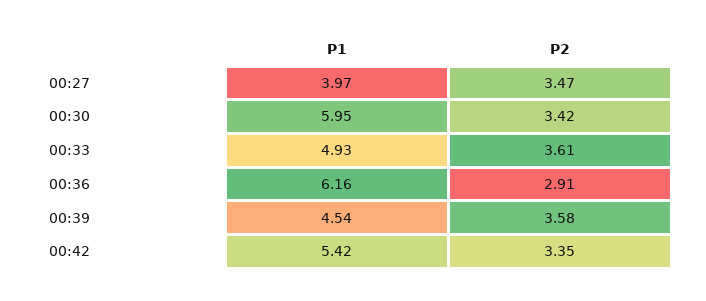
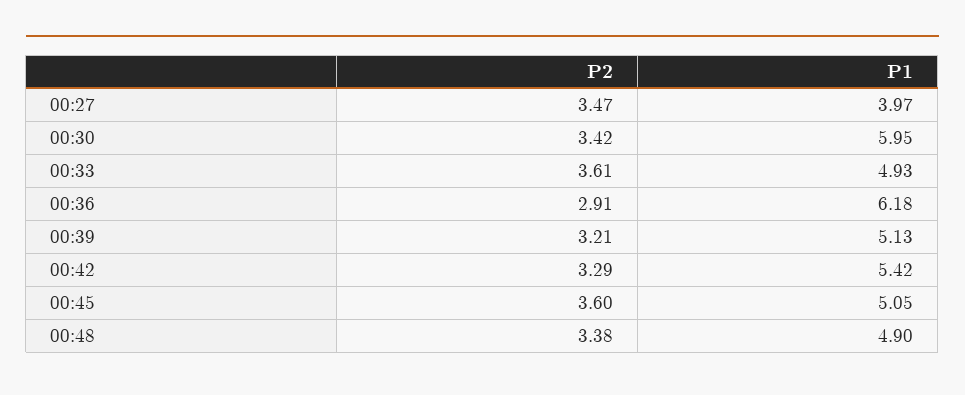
P1, 00:36: 6.16 -> 6.18
P1, 00:39: 4.54 -> 5.13
P2, 00:39: 3.58 -> 3.21
P2, 00:42: 3.35 -> 3.29
P2, 00:45: none -> 3.6
P1, 00:45: none -> 5.05
P2, 00:48: none -> 3.38
P1, 00:48: none -> 4.9

